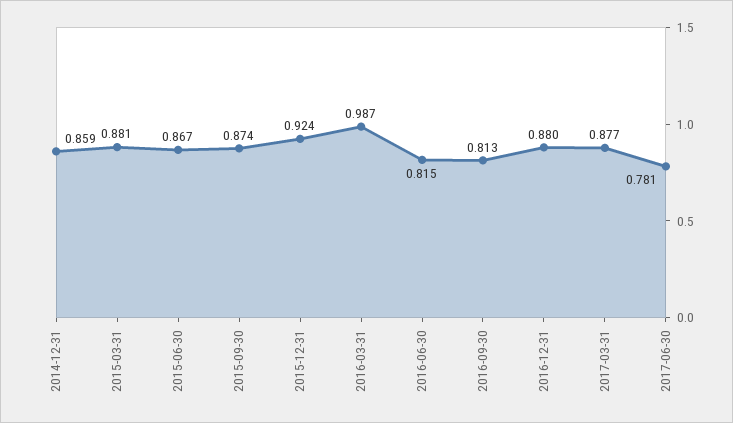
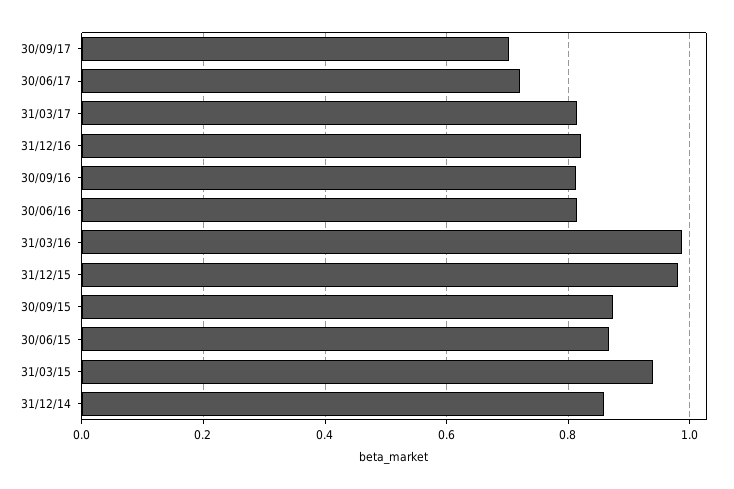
2015-03-31: 0.881 -> 0.94
2015-12-31: 0.924 -> 0.98
2016-12-31: 0.88 -> 0.82
2017-03-31: 0.877 -> 0.82
2017-06-30: 0.781 -> 0.72
30/09/17: none -> 0.7

